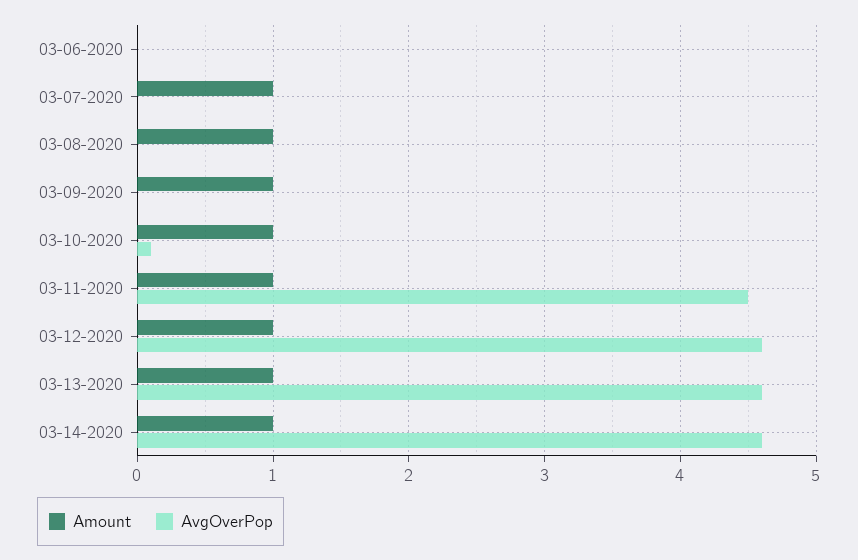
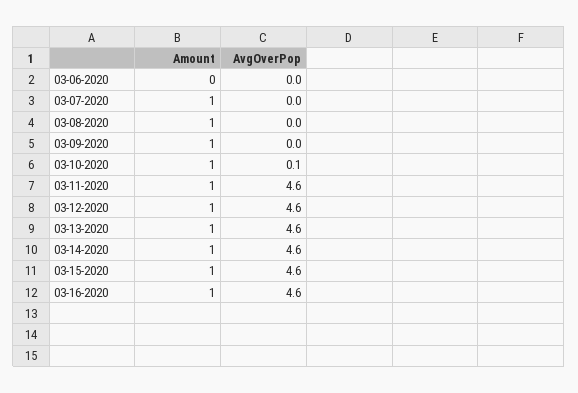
AvgOverPop, 03-11-2020: 4.5 -> 4.6
Amount, 03-15-2020: none -> 1
AvgOverPop, 03-15-2020: none -> 4.6
Amount, 03-16-2020: none -> 1
AvgOverPop, 03-16-2020: none -> 4.6

